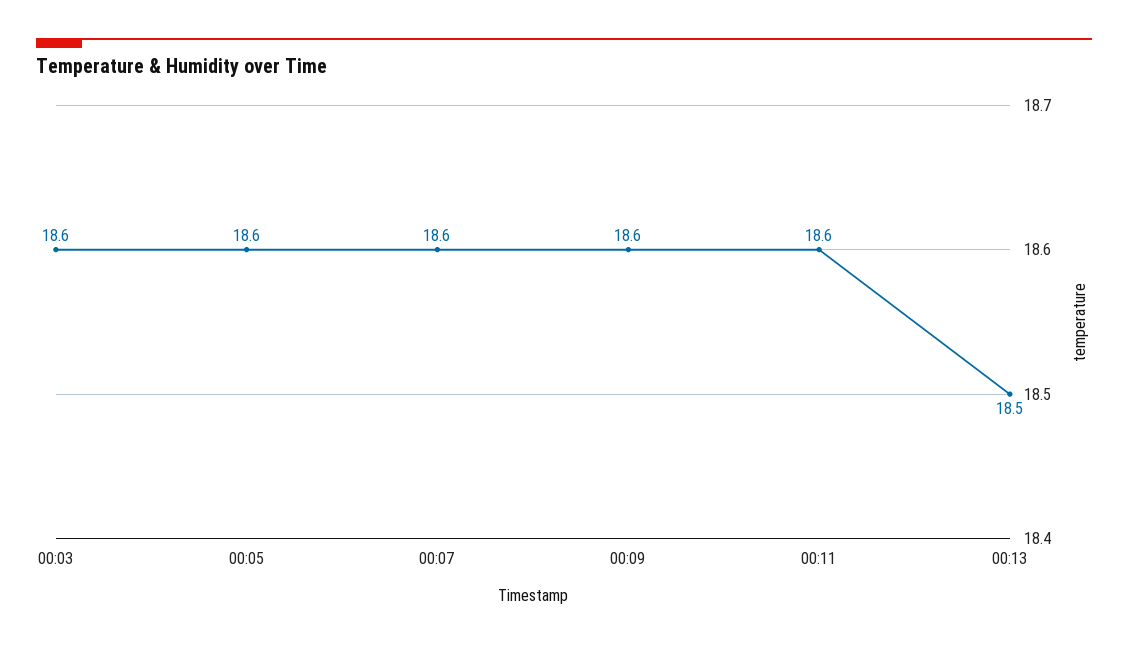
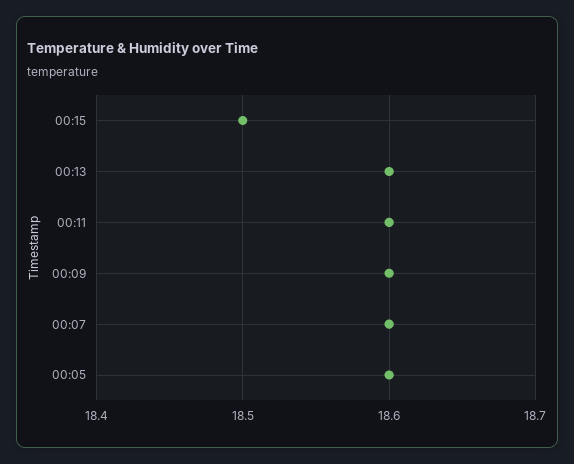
00:03: 18.6 -> none
00:13: 18.5 -> 18.6
00:15: none -> 18.5

